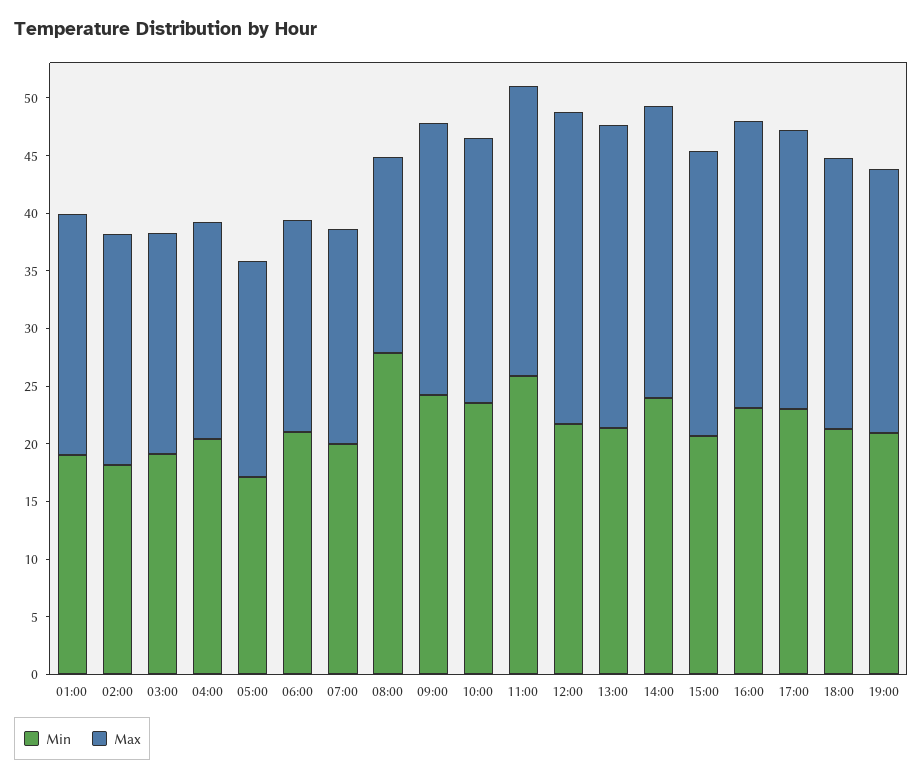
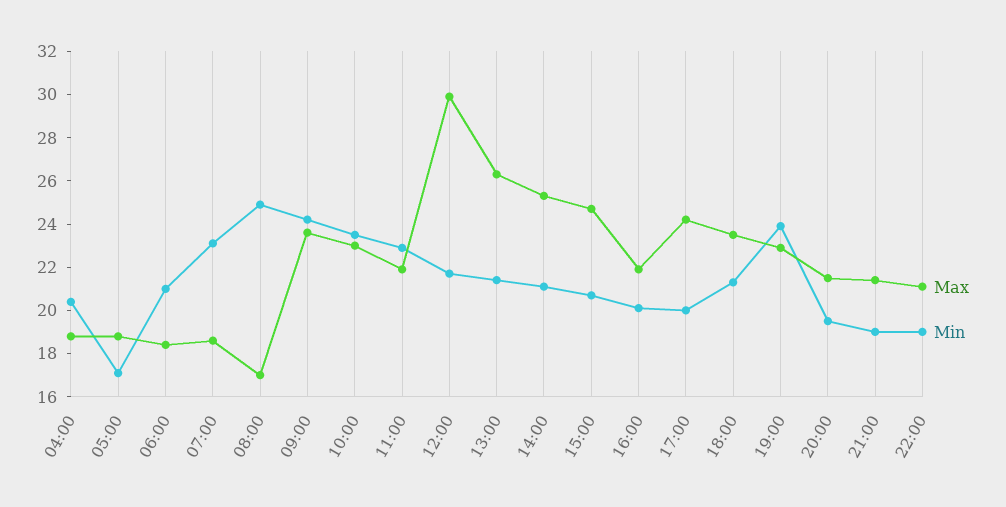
Min, 01:00: 19 -> none
Max, 01:00: 21 -> none
Min, 02:00: 18 -> none
Max, 02:00: 20 -> none
Min, 03:00: 19 -> none
Max, 03:00: 19 -> none
Min, 07:00: 20 -> 23
Min, 08:00: 28 -> 25
Min, 11:00: 26 -> 23
Max, 11:00: 25 -> 22
Max, 12:00: 27 -> 30
Min, 14:00: 24 -> 21
Min, 16:00: 23 -> 20
Max, 16:00: 25 -> 22
Min, 17:00: 23 -> 20
Min, 19:00: 21 -> 24
Max, 20:00: none -> 21.5
Min, 20:00: none -> 19.5
Max, 21:00: none -> 21.5
Min, 21:00: none -> 19
Max, 22:00: none -> 21
Min, 22:00: none -> 19

